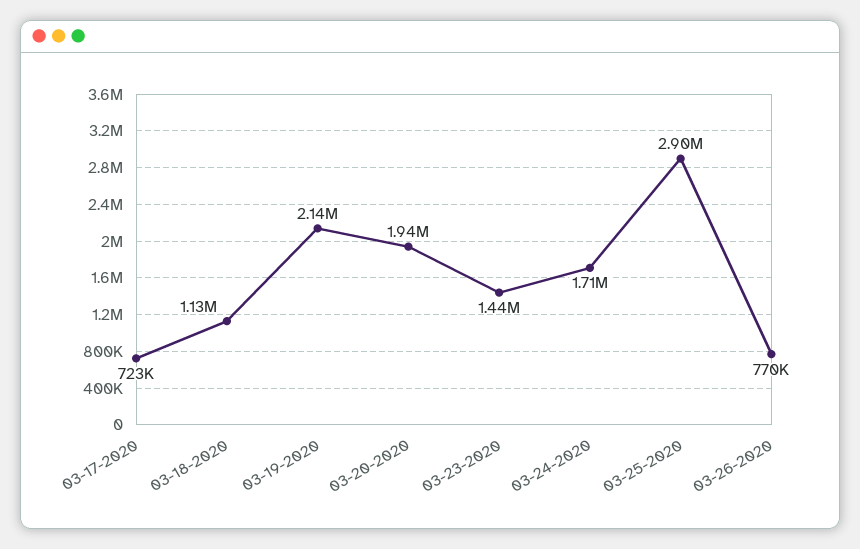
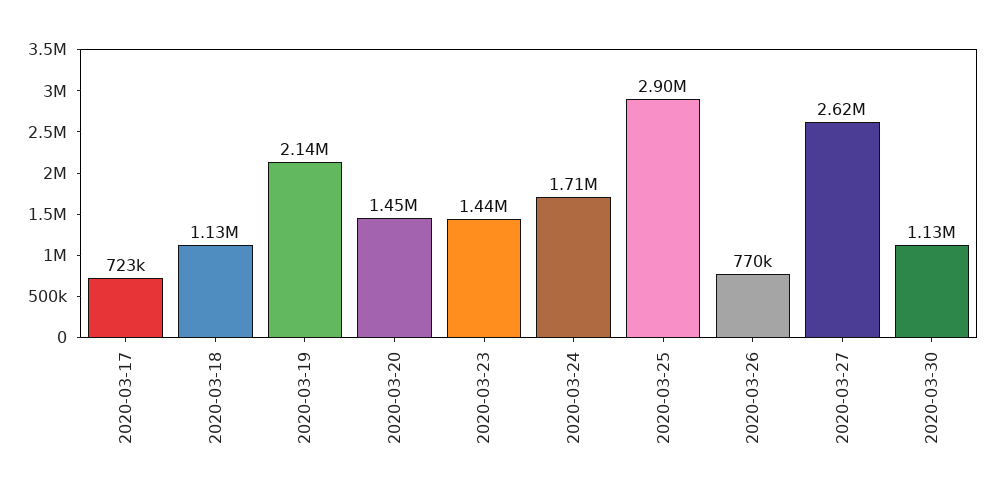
03-20-2020: 1940000 -> 1450000
2020-03-27: none -> 2620000
2020-03-30: none -> 1130000

